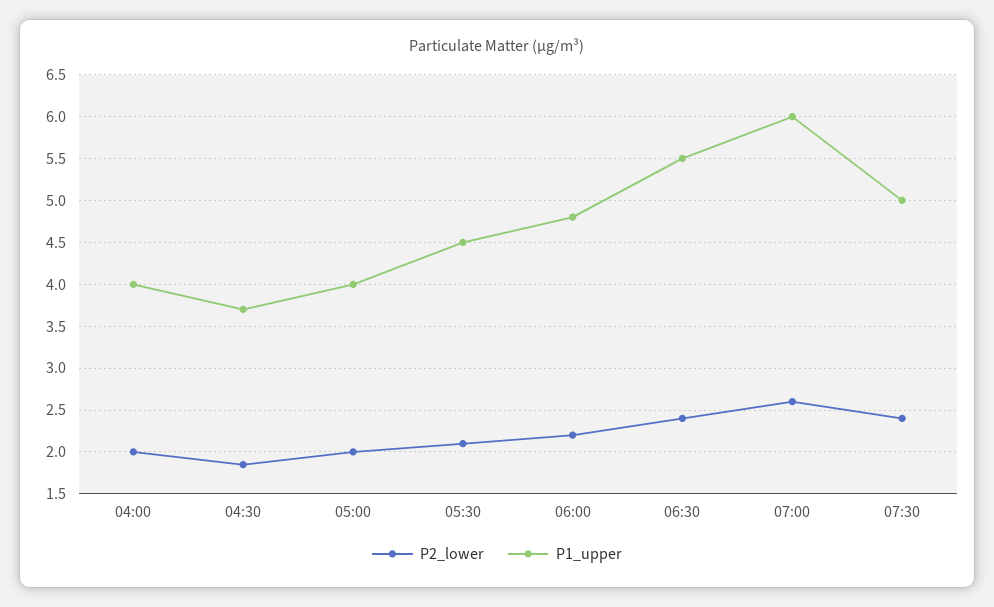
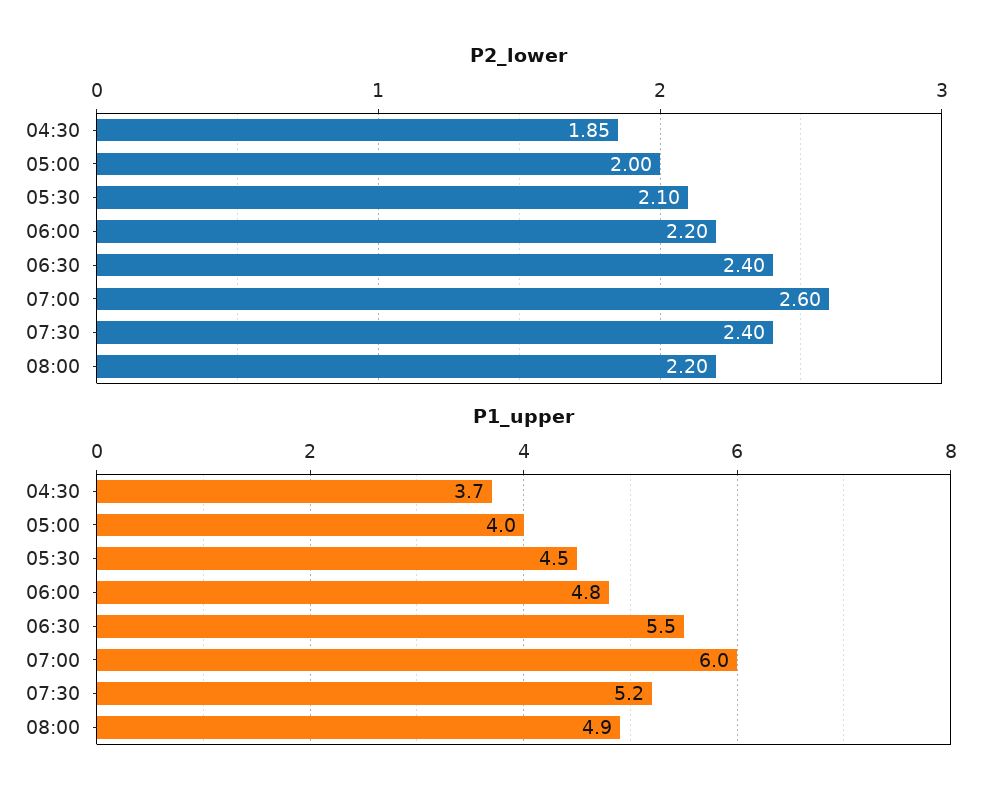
P2_lower, 04:00: 2 -> none
P1_upper, 04:00: 4 -> none
P1_upper, 07:30: 5 -> 5.2
P2_lower, 08:00: none -> 2.2
P1_upper, 08:00: none -> 4.9

